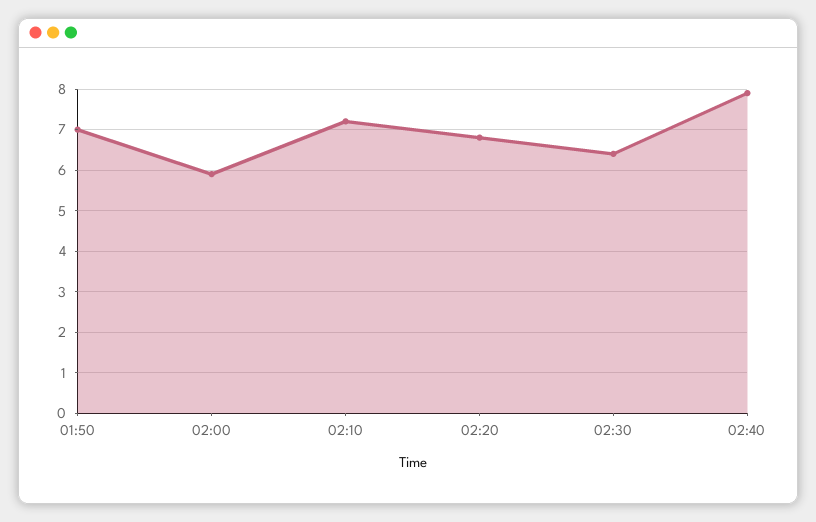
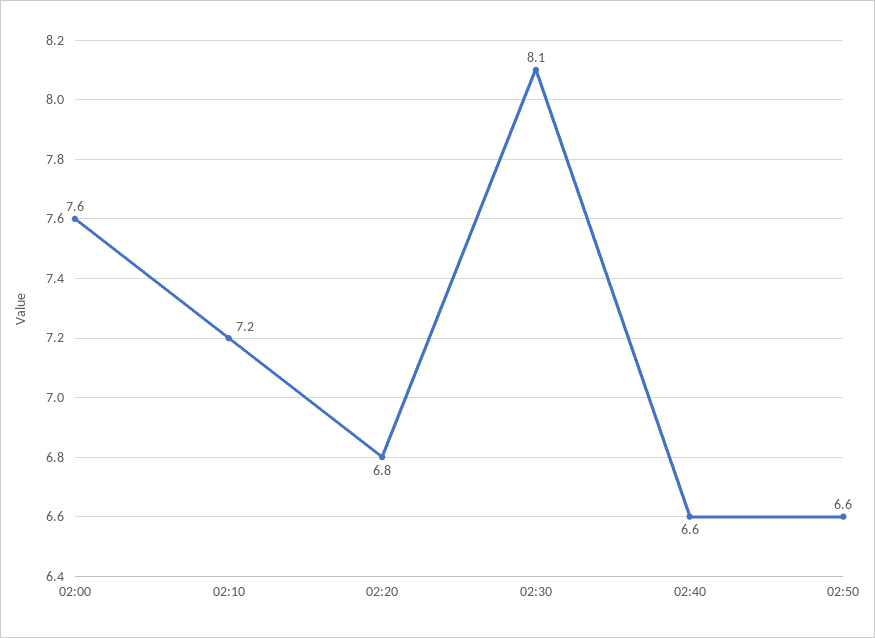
01:50: 7 -> none
02:00: 6 -> 7.6
02:30: 6.5 -> 8.1
02:40: 8 -> 6.6
02:50: none -> 6.6

